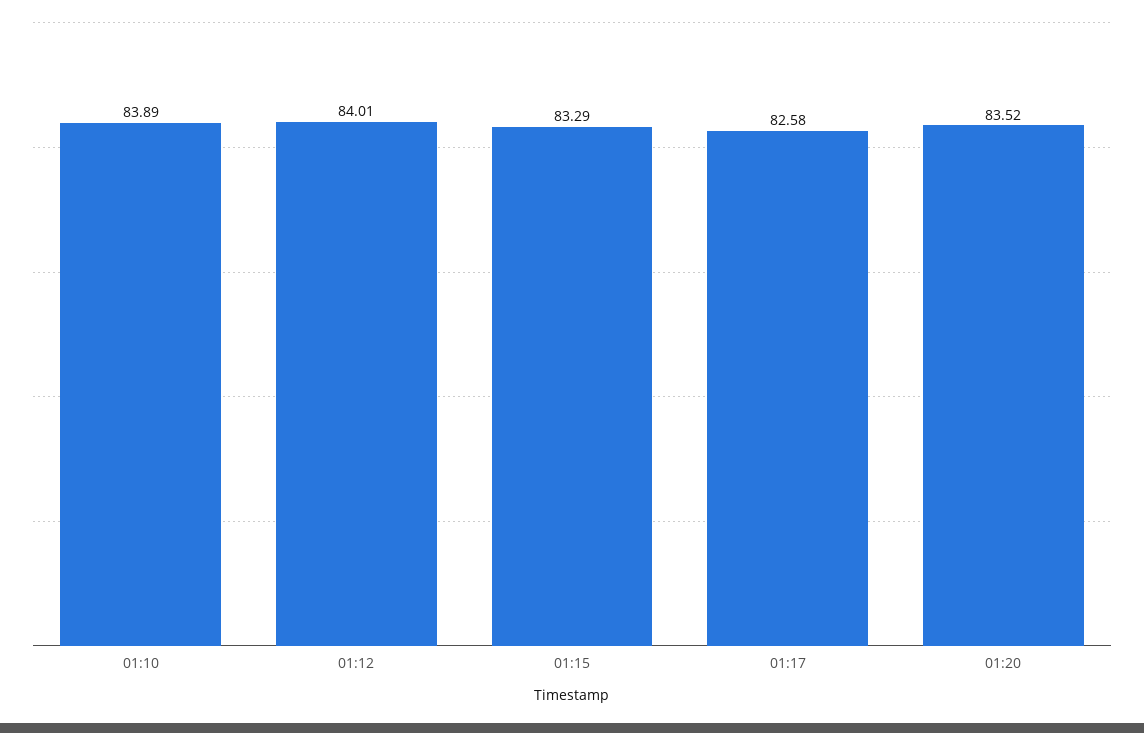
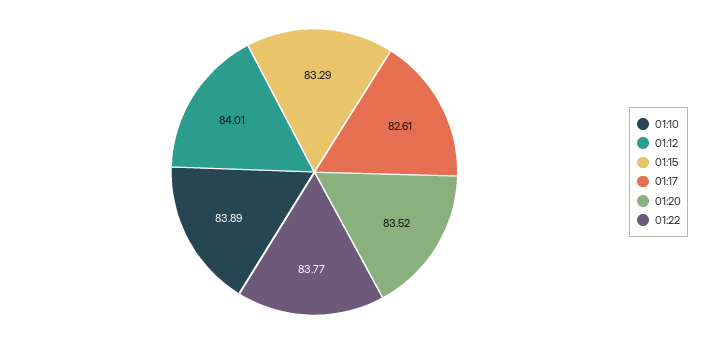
01:17: 82.58 -> 82.61
01:22: none -> 83.77

